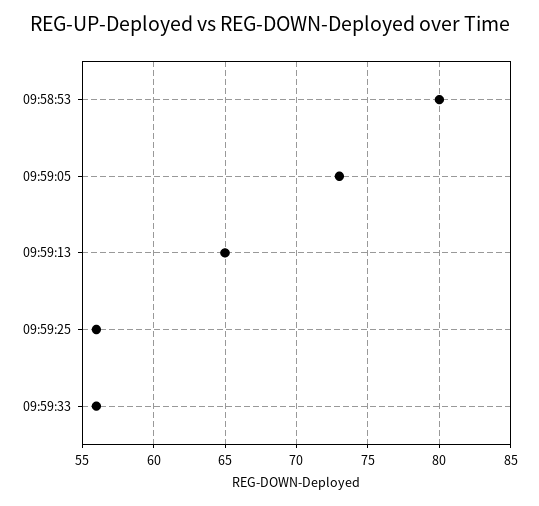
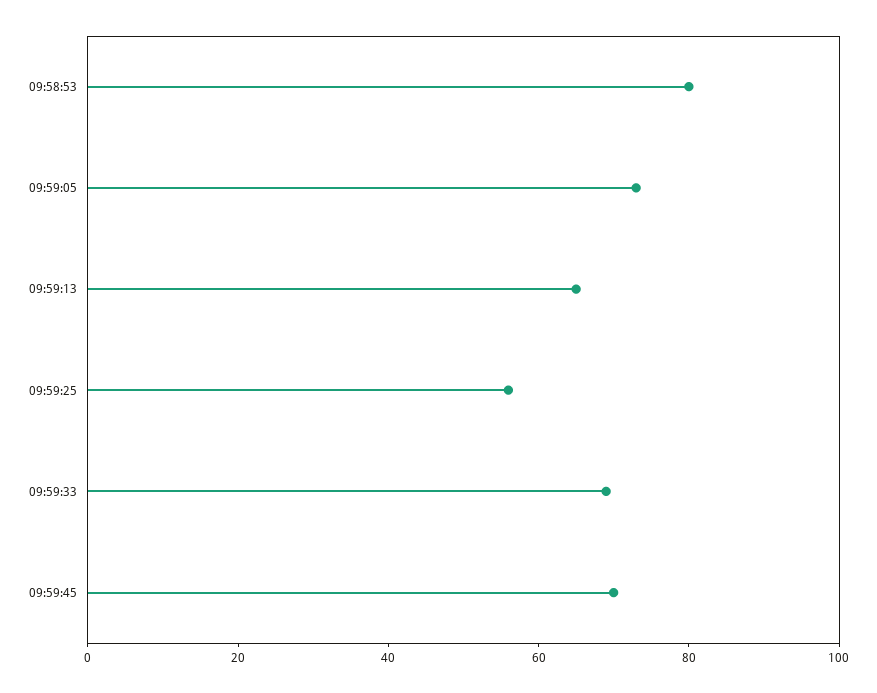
09:59:33: 56 -> 70
09:59:45: none -> 70

